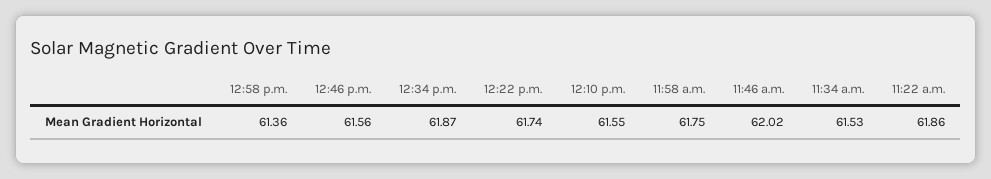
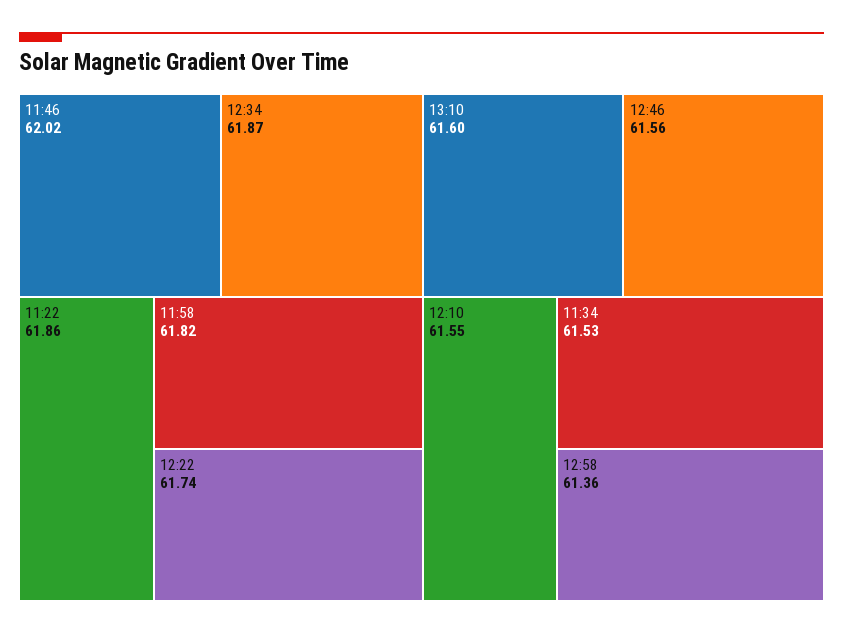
11:58 a.m.: 61.75 -> 61.82
13:10: none -> 61.6

